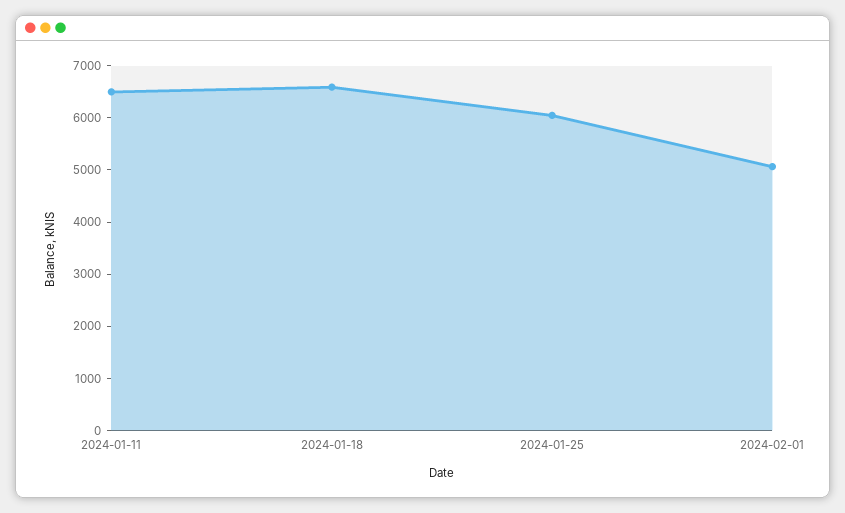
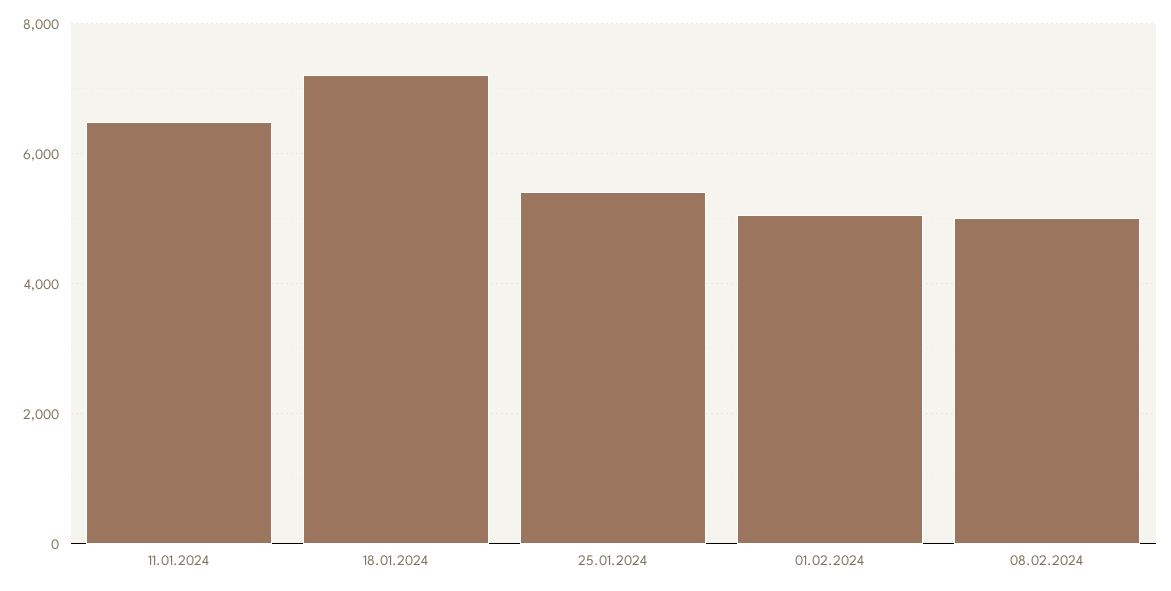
2024-01-18: 6600 -> 7200
2024-01-25: 6000 -> 5400
08.02.2024: none -> 5000

